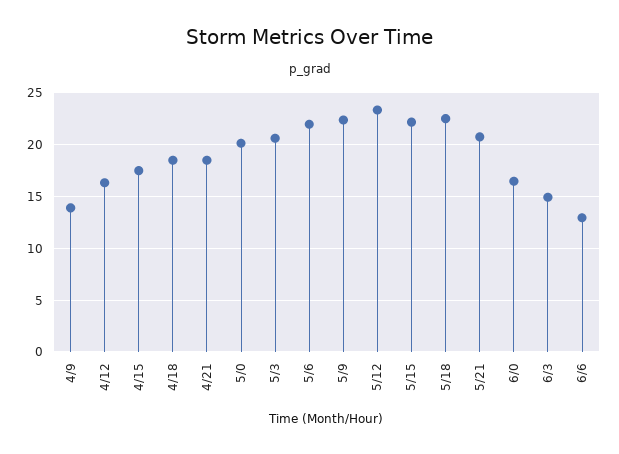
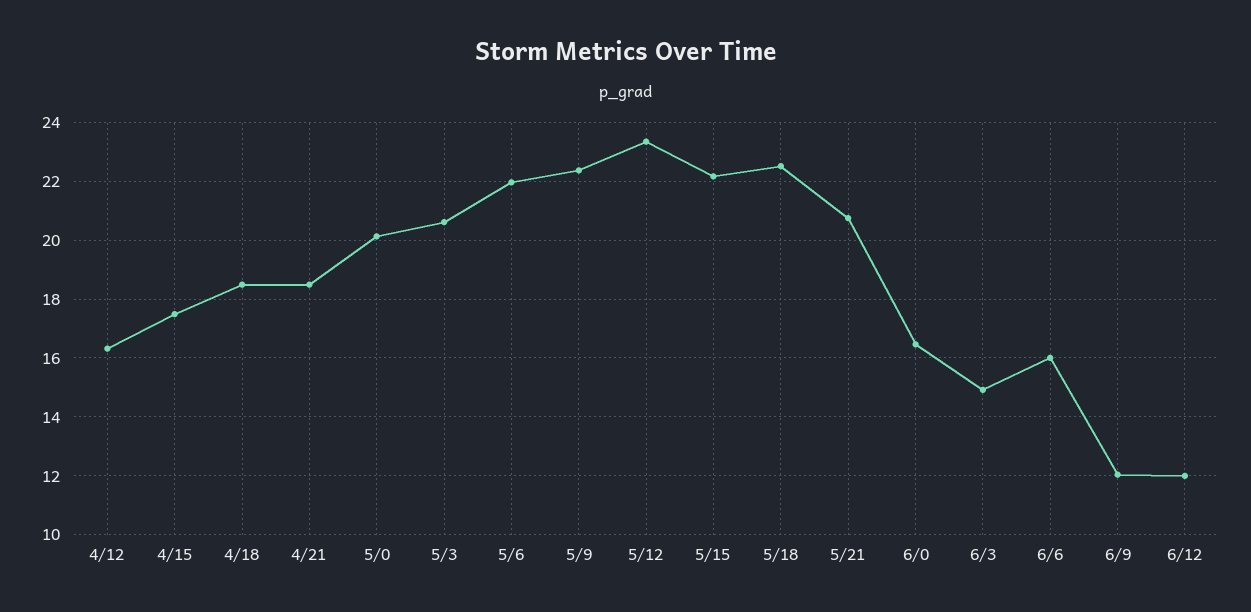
4/9: 14 -> none
6/6: 13 -> 16
6/9: none -> 12
6/12: none -> 12

